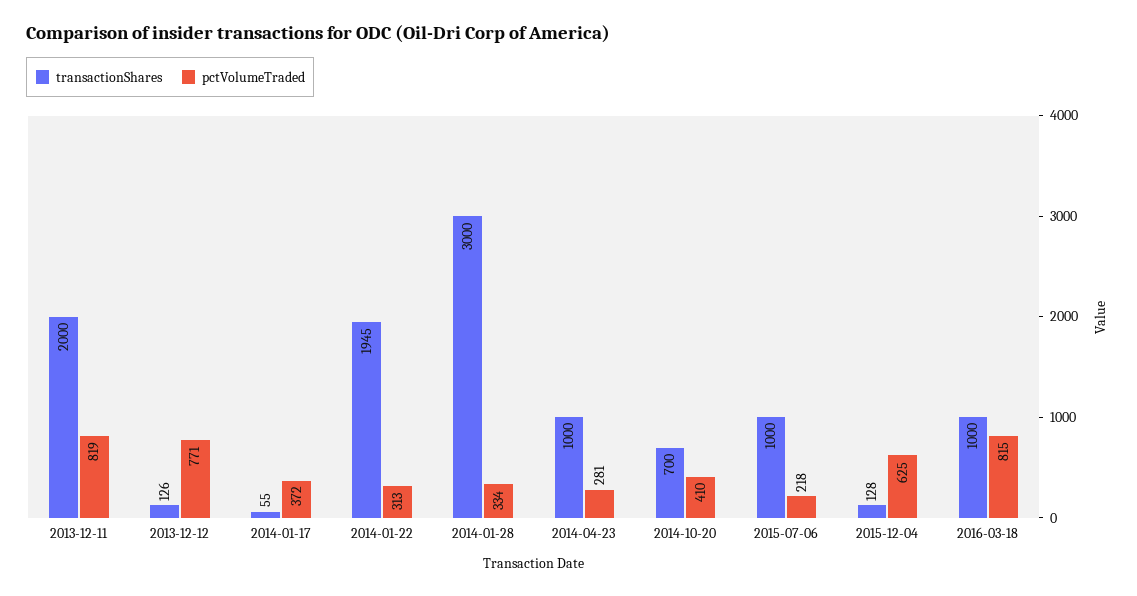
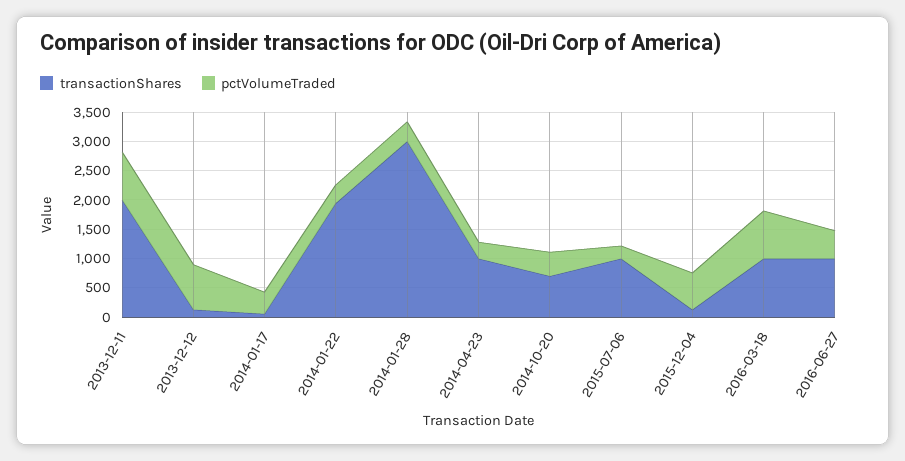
transactionShares, 2016-06-27: none -> 1000
pctVolumeTraded, 2016-06-27: none -> 500

